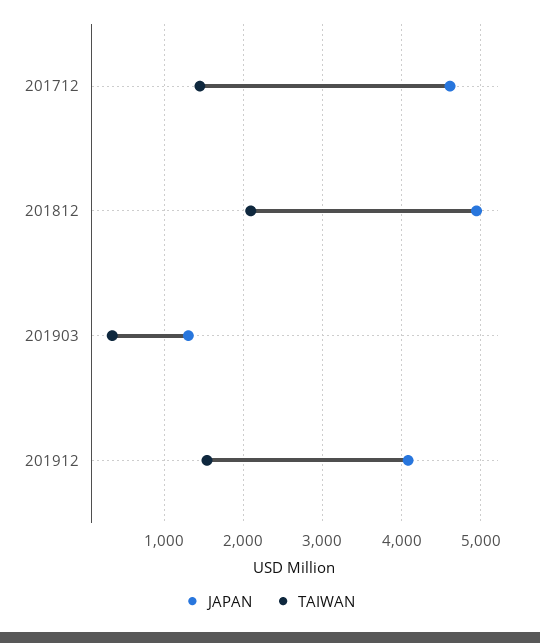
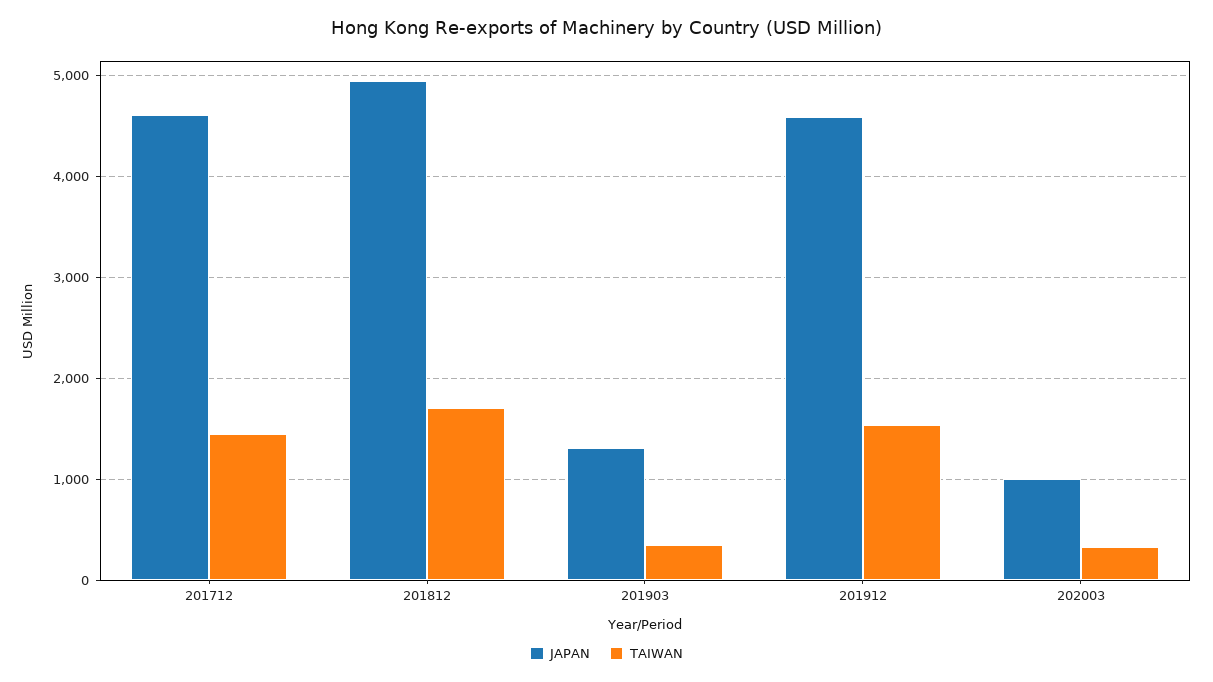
TAIWAN, 201812: 2100 -> 1700
JAPAN, 201912: 4100 -> 4600
JAPAN, 202003: none -> 1000
TAIWAN, 202003: none -> 300

